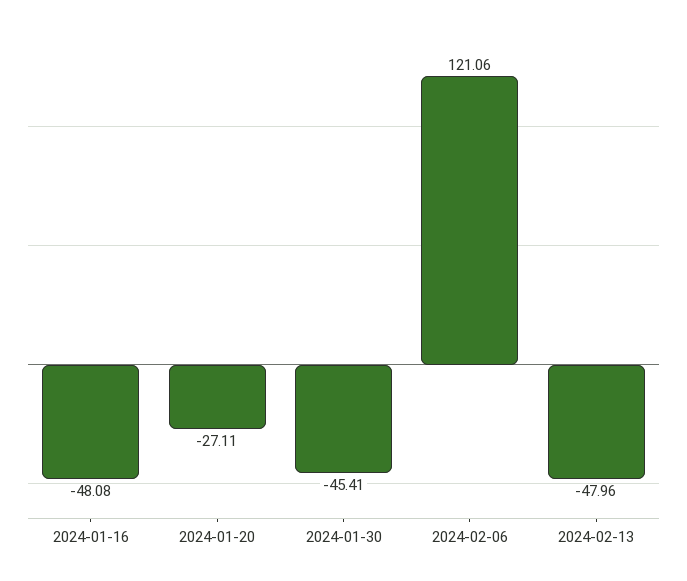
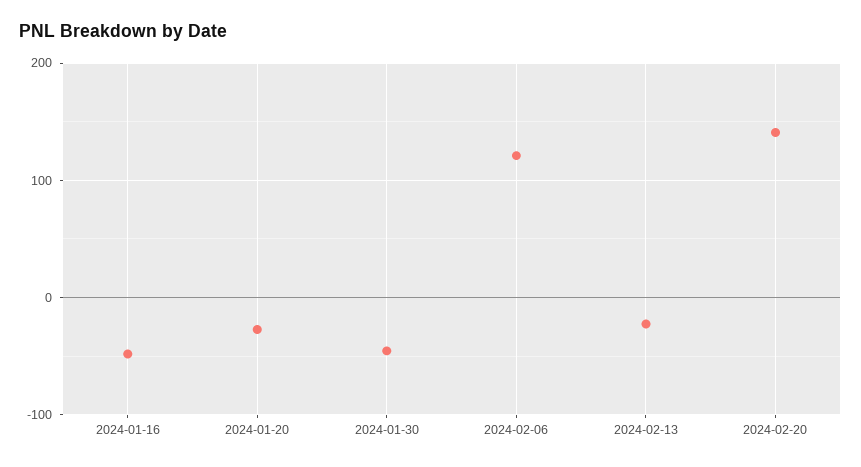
2024-02-13: -47.96 -> -20
2024-02-20: none -> 140

